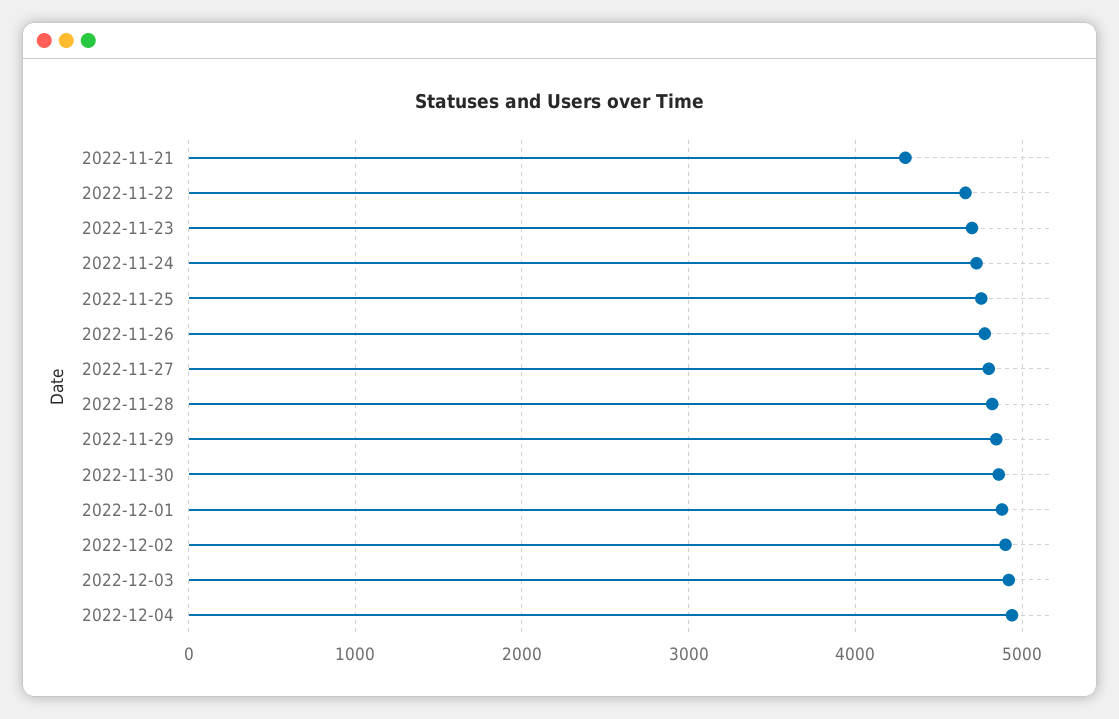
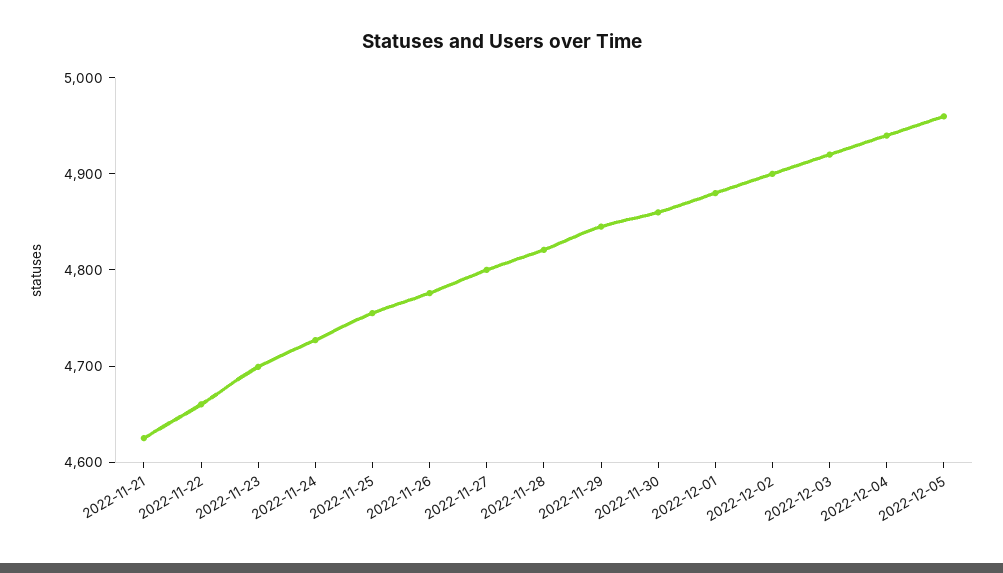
2022-11-21: 4300 -> 4620
2022-12-05: none -> 4960

